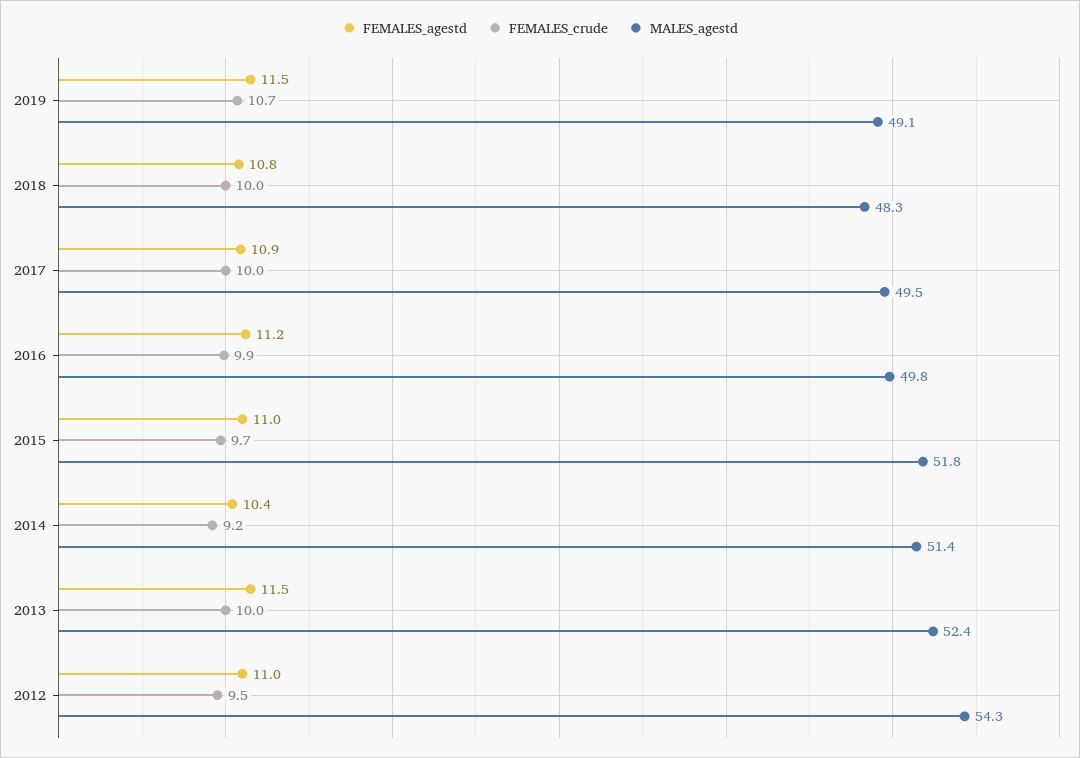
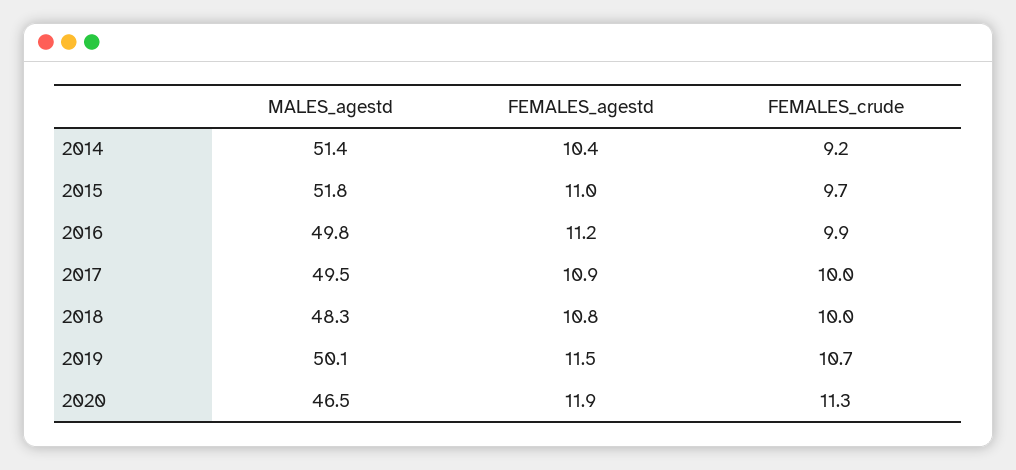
MALES_agestd, 2019: 49.1 -> 50.1
FEMALES_agestd, 2013: 11.5 -> none
FEMALES_crude, 2013: 10 -> none
MALES_agestd, 2013: 52.4 -> none
FEMALES_agestd, 2012: 11 -> none
FEMALES_crude, 2012: 9.5 -> none
MALES_agestd, 2012: 54.3 -> none
MALES_agestd, 2020: none -> 46.5
FEMALES_agestd, 2020: none -> 11.9
FEMALES_crude, 2020: none -> 11.3

